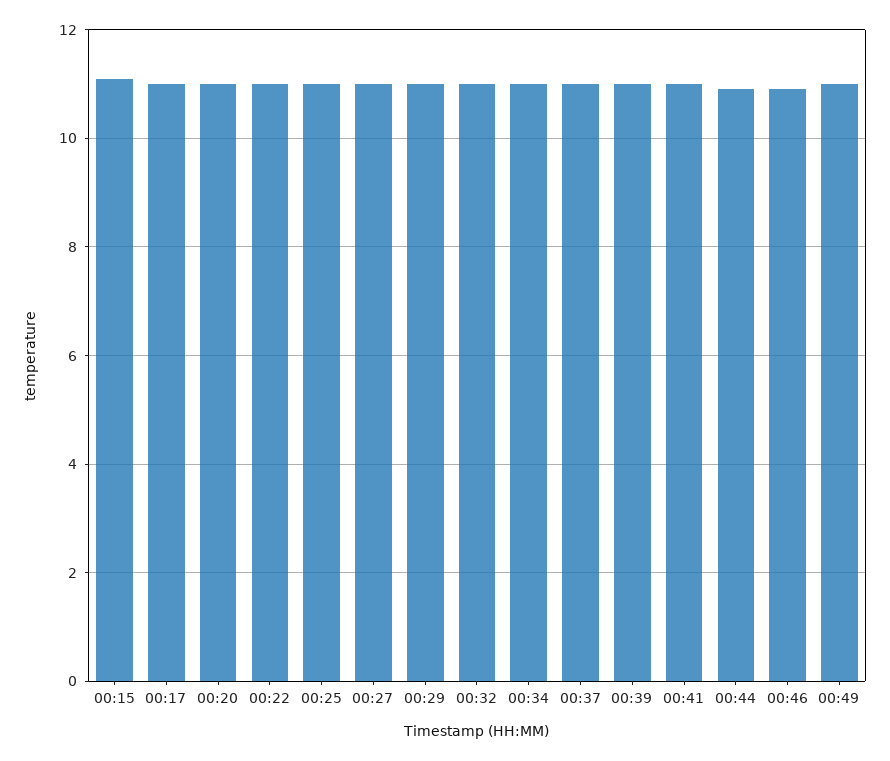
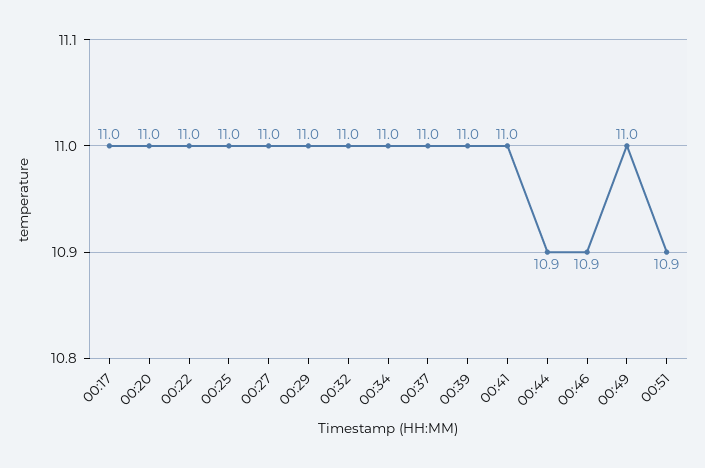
00:15: 11 -> none
00:51: none -> 10.9

